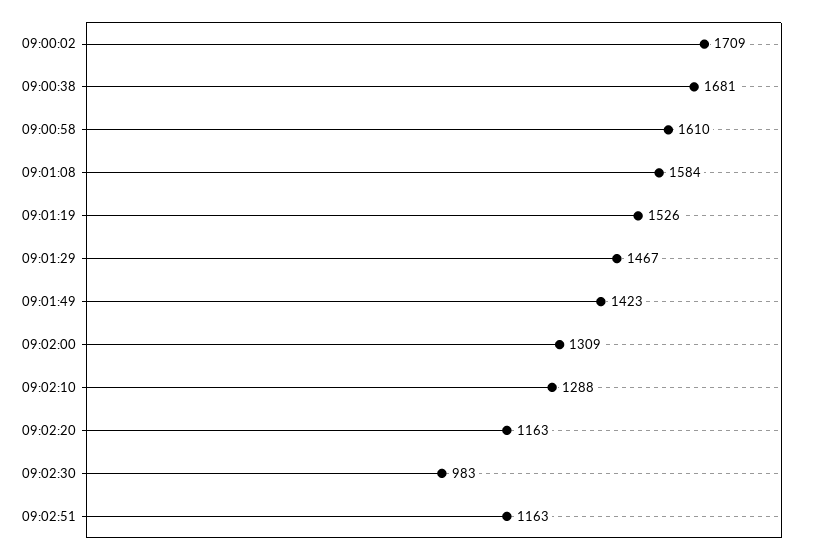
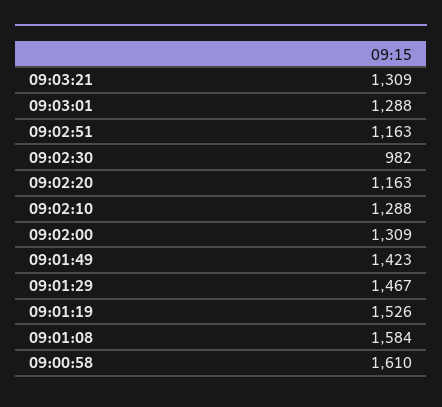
09:00:02: 1709 -> none
09:00:38: 1681 -> none
09:02:30: 983 -> 982
09:03:21: none -> 1309
09:03:01: none -> 1288

